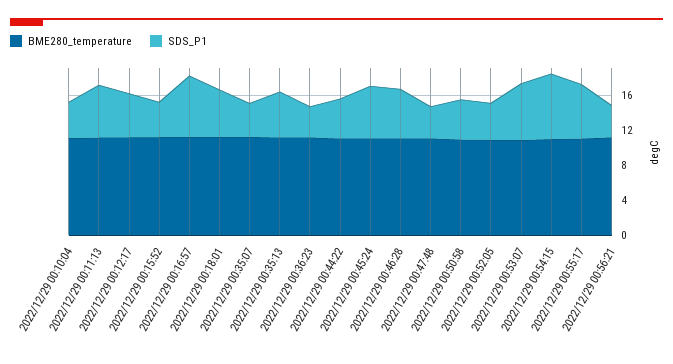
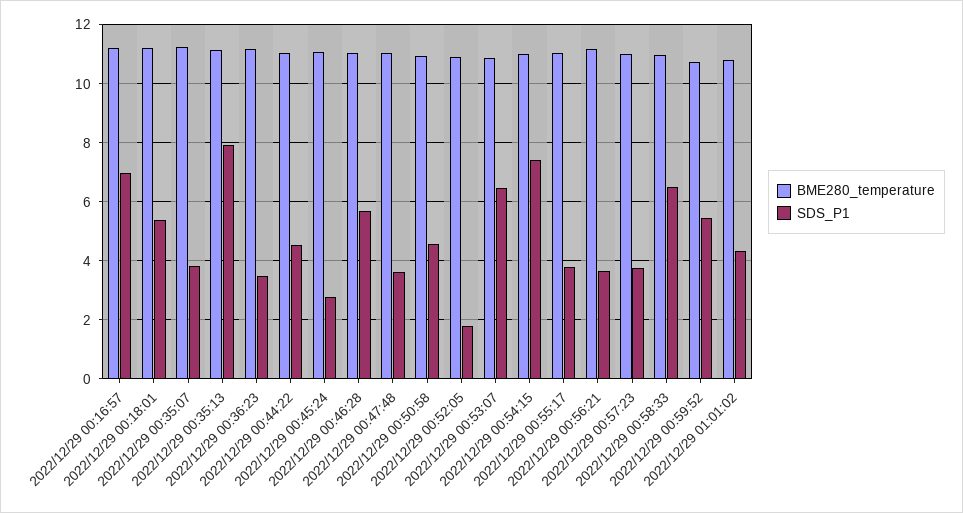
BME280_temperature, 2022/12/29 00:10:04: 11 -> none
SDS_P1, 2022/12/29 00:10:04: 4 -> none
BME280_temperature, 2022/12/29 00:11:13: 11 -> none
SDS_P1, 2022/12/29 00:11:13: 6 -> none
BME280_temperature, 2022/12/29 00:12:17: 11 -> none
SDS_P1, 2022/12/29 00:12:17: 5 -> none
BME280_temperature, 2022/12/29 00:15:52: 11 -> none
SDS_P1, 2022/12/29 00:15:52: 4 -> none
SDS_P1, 2022/12/29 00:35:13: 5 -> 8
SDS_P1, 2022/12/29 00:45:24: 6 -> 2.75
SDS_P1, 2022/12/29 00:52:05: 4 -> 1.75
SDS_P1, 2022/12/29 00:55:17: 6 -> 3.75
BME280_temperature, 2022/12/29 00:57:23: none -> 11
SDS_P1, 2022/12/29 00:57:23: none -> 3.75
BME280_temperature, 2022/12/29 00:58:33: none -> 11
SDS_P1, 2022/12/29 00:58:33: none -> 6.5
BME280_temperature, 2022/12/29 00:59:52: none -> 10.75
SDS_P1, 2022/12/29 00:59:52: none -> 5.5
BME280_temperature, 2022/12/29 01:01:02: none -> 10.75
SDS_P1, 2022/12/29 01:01:02: none -> 4.25

